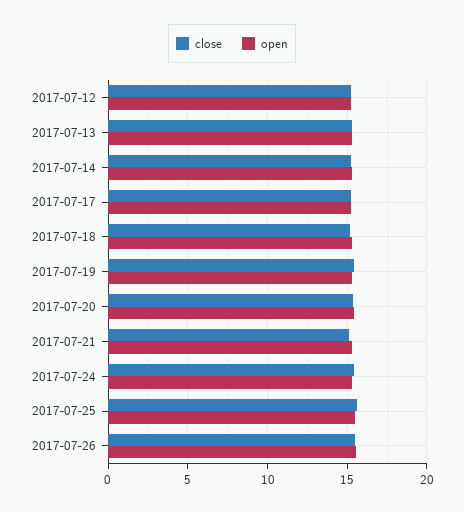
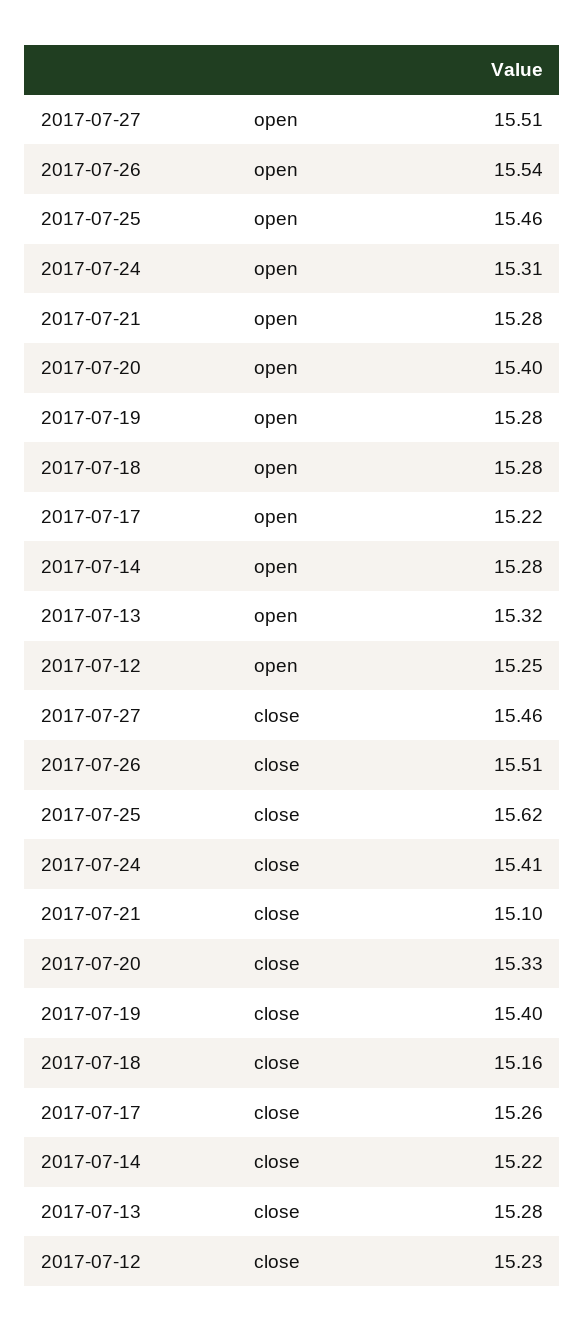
open, 2017-07-27: none -> 15.51
close, 2017-07-27: none -> 15.46

